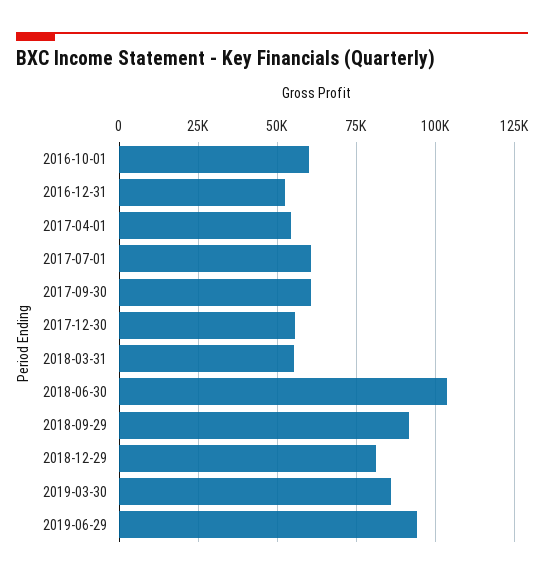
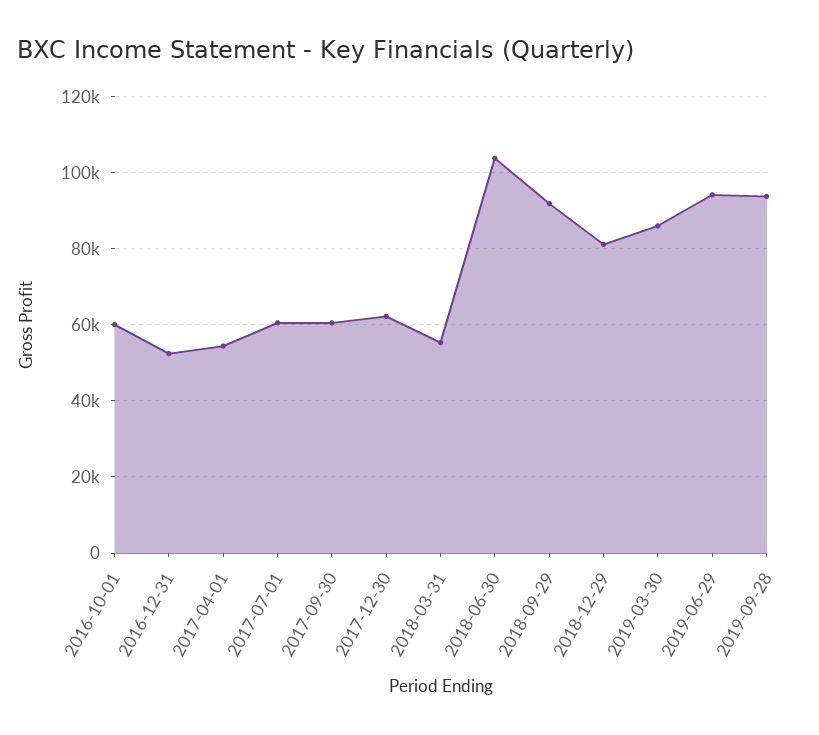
2017-12-30: 55000 -> 62000
2019-09-28: none -> 94000

